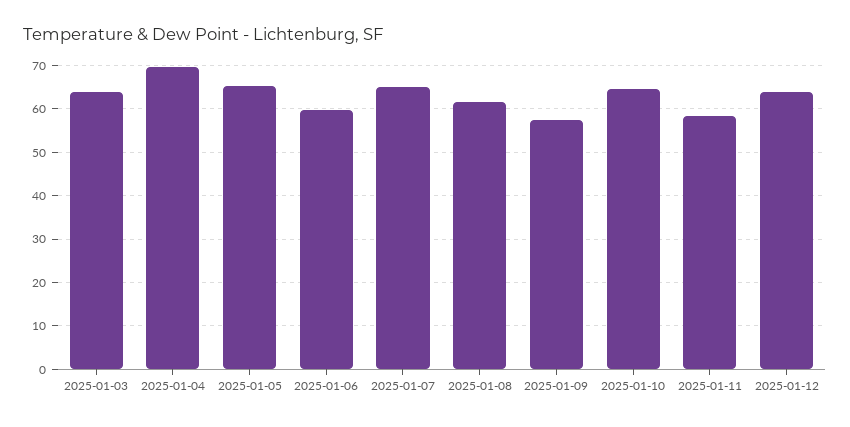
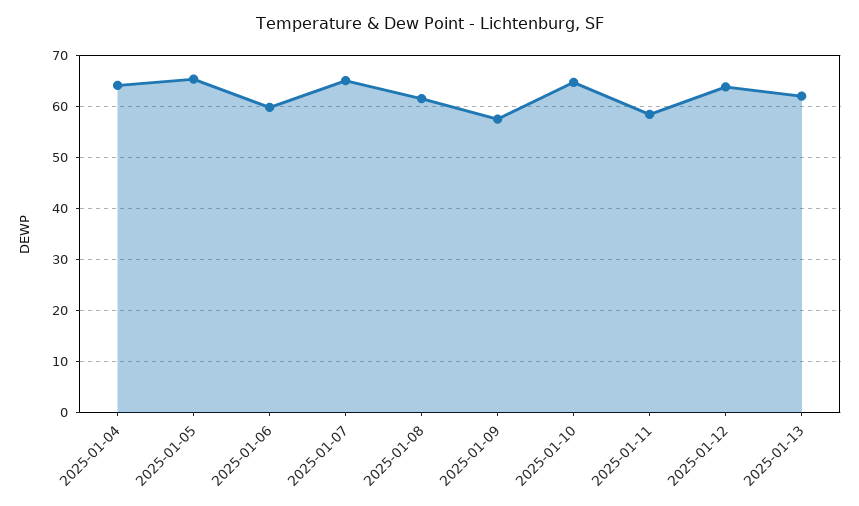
2025-01-03: 64 -> none
2025-01-04: 70 -> 64
2025-01-13: none -> 62

